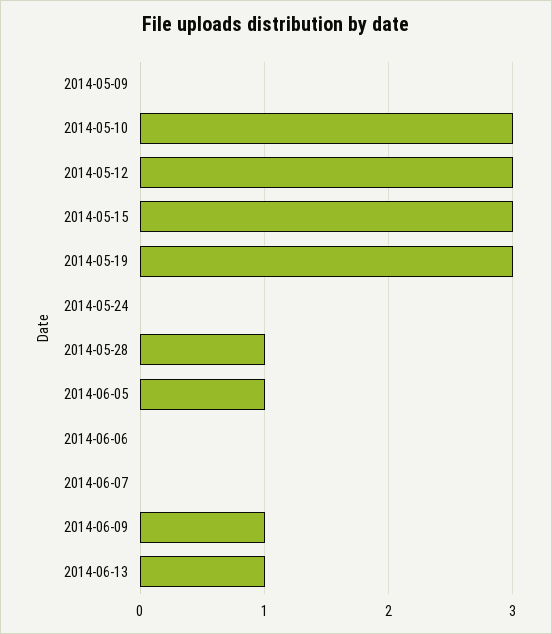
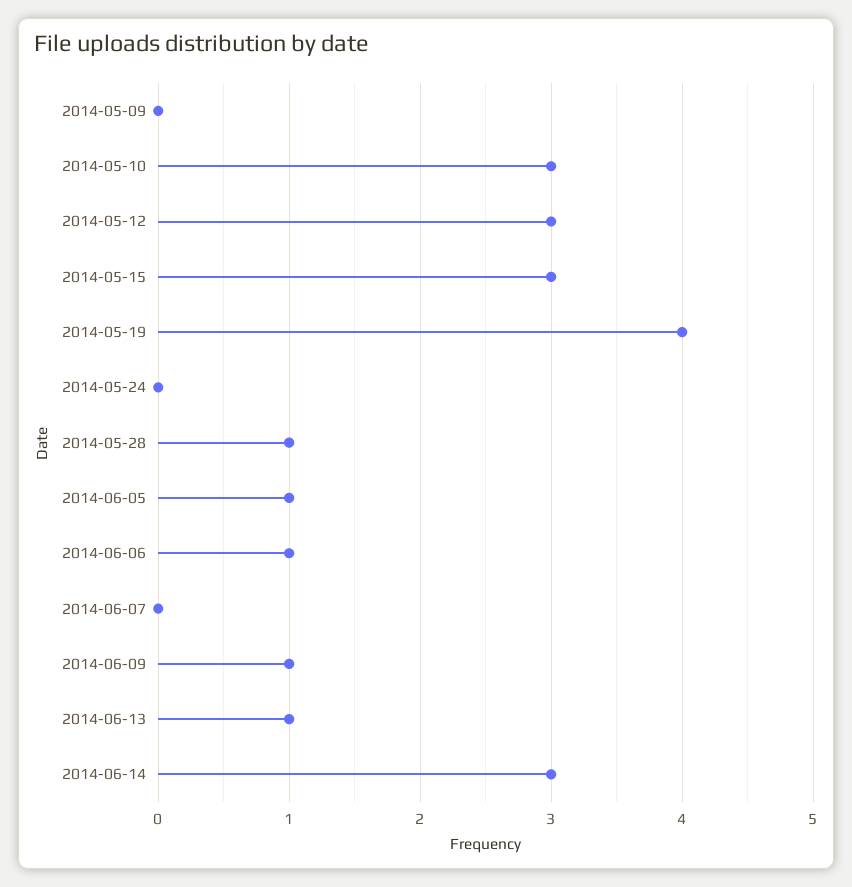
2014-05-19: 3 -> 4
2014-06-06: 0 -> 1
2014-06-14: none -> 3

